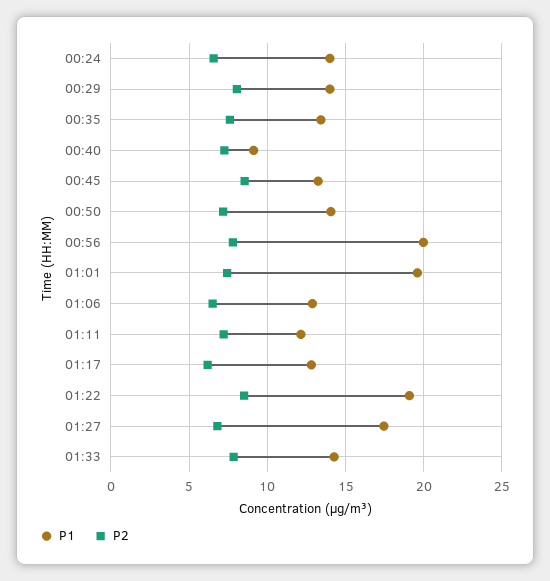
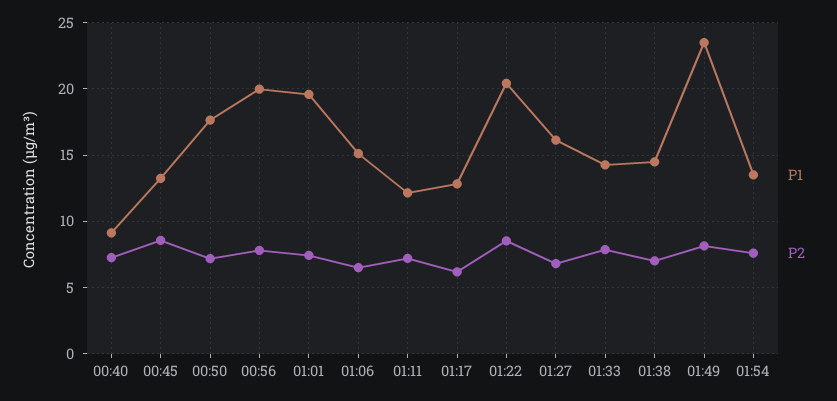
P1, 00:24: 14 -> none
P2, 00:24: 6.5 -> none
P1, 00:29: 14 -> none
P2, 00:29: 8 -> none
P1, 00:35: 13.5 -> none
P2, 00:35: 7.5 -> none
P1, 00:50: 14 -> 17.5
P1, 01:06: 13 -> 15
P1, 01:22: 19 -> 20.5
P1, 01:27: 17.5 -> 16
P1, 01:38: none -> 14.5
P2, 01:38: none -> 7
P1, 01:49: none -> 23.5
P2, 01:49: none -> 8
P1, 01:54: none -> 13.5
P2, 01:54: none -> 7.5

